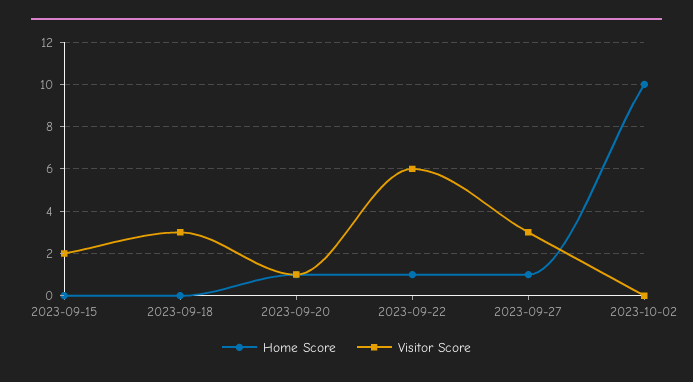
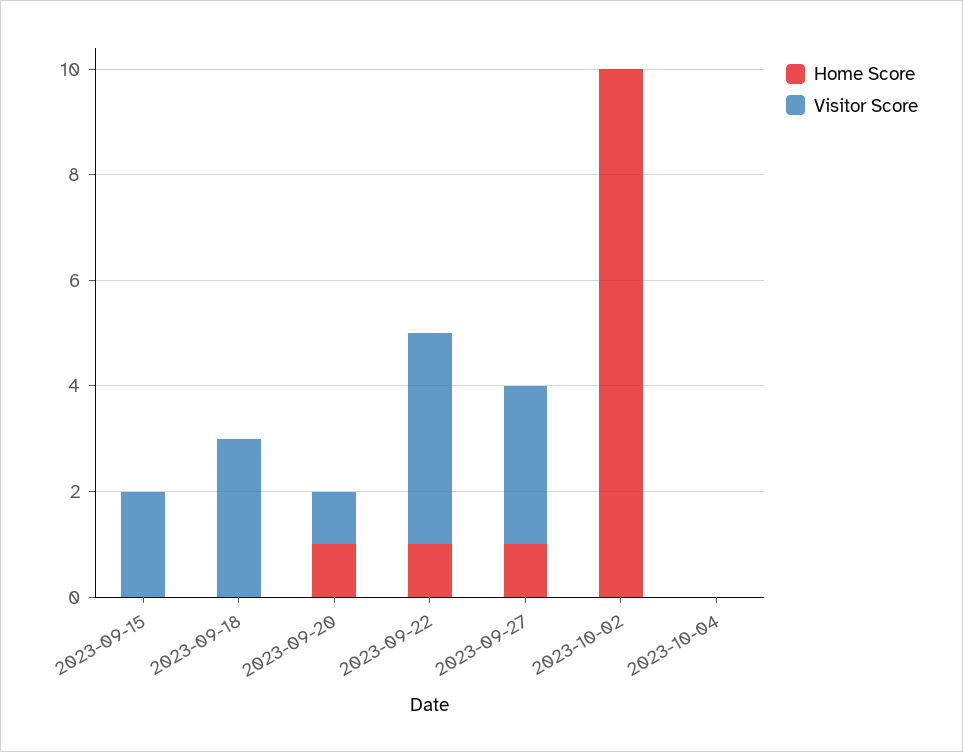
Visitor Score, 2023-09-22: 6 -> 4
Home Score, 2023-10-04: none -> 0
Visitor Score, 2023-10-04: none -> 0

